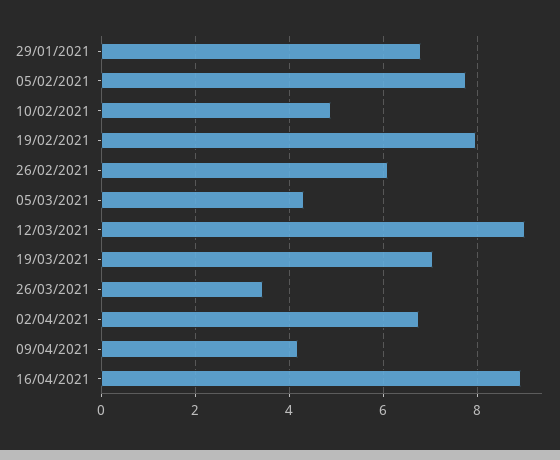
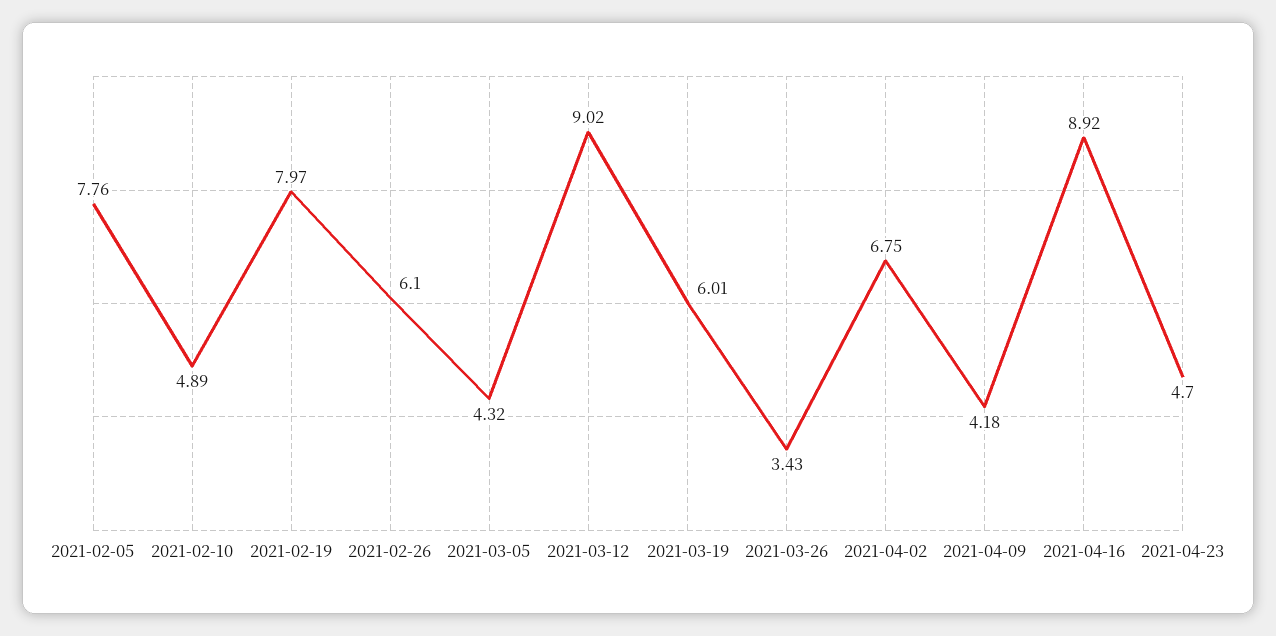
29/01/2021: 6.8 -> none
19/03/2021: 7 -> 6.01
2021-04-23: none -> 4.7

